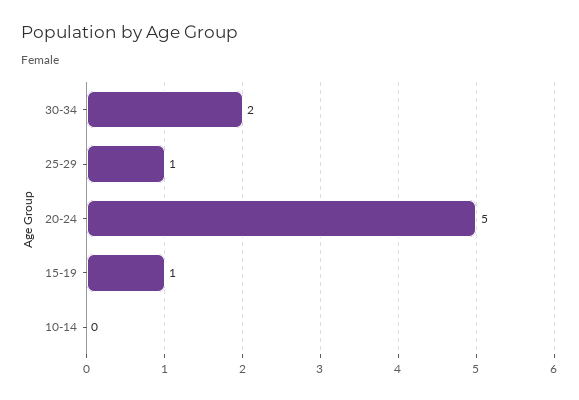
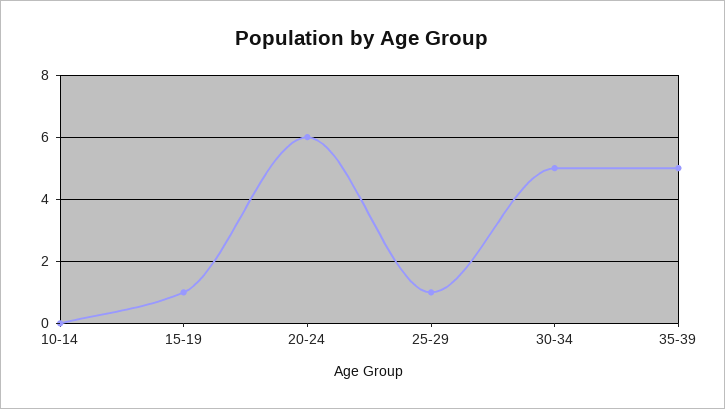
30-34: 2 -> 5
20-24: 5 -> 6
35-39: none -> 5

